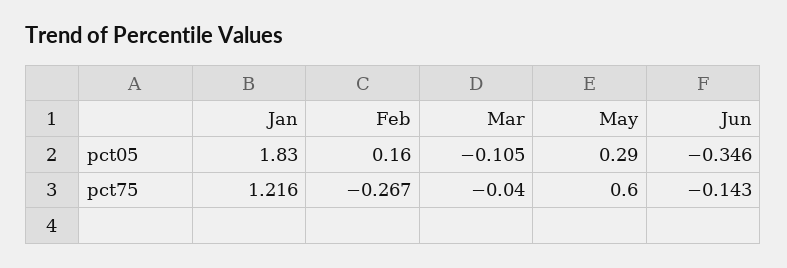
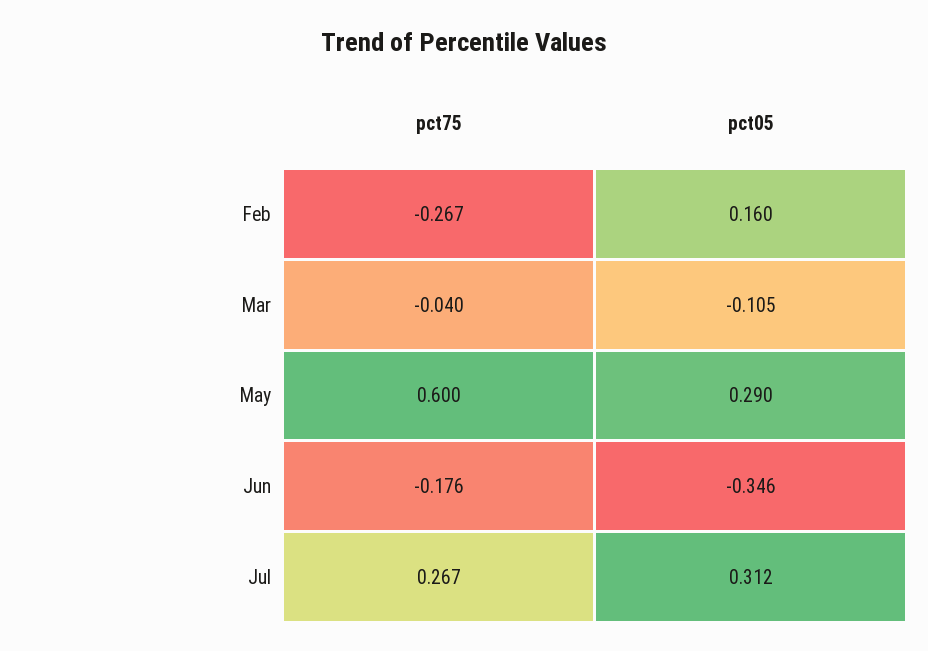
Jan, pct05: 1.83 -> none
Jan, pct75: 1.216 -> none
Jun, pct75: -0.143 -> -0.176
Jul, pct75: none -> 0.267
Jul, pct05: none -> 0.312

